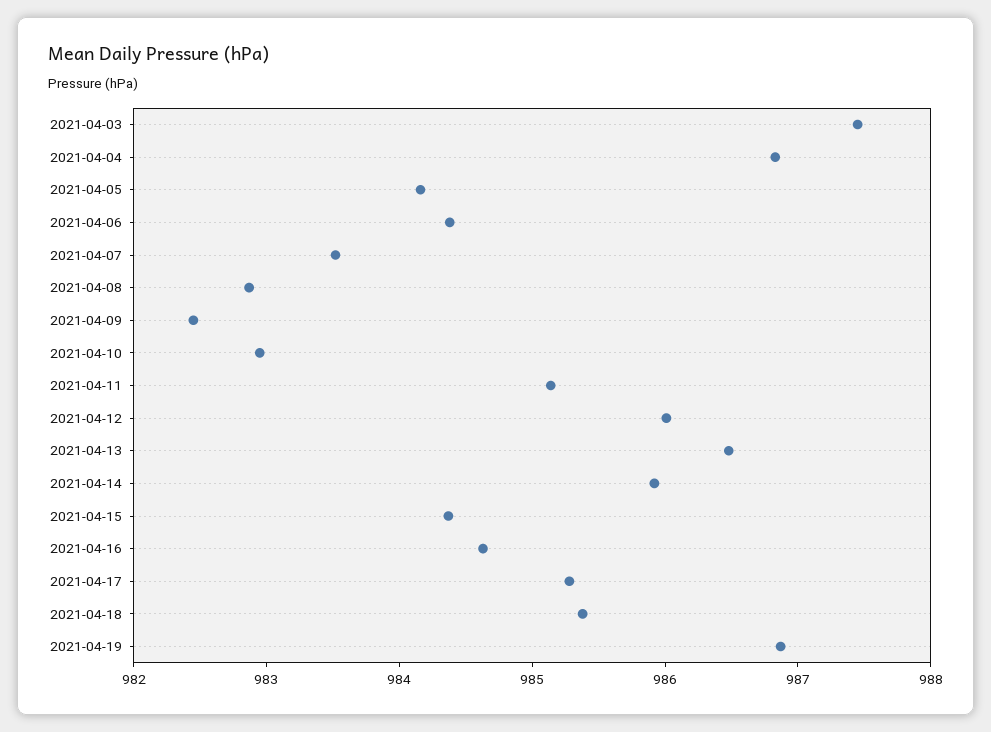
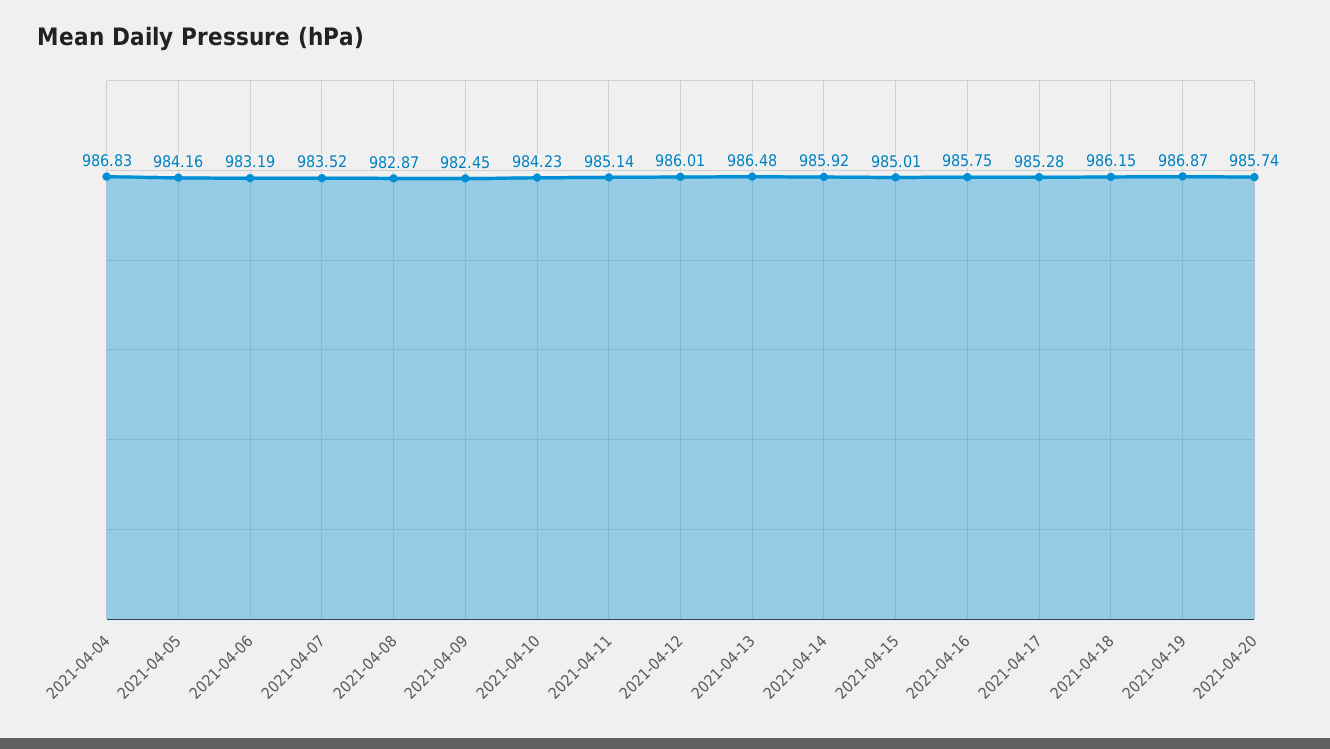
2021-04-03: 987.4 -> none
2021-04-06: 984.4 -> 983.19
2021-04-10: 983 -> 984.23
2021-04-15: 984.4 -> 985.01
2021-04-16: 984.6 -> 985.75
2021-04-18: 985.4 -> 986.15
2021-04-20: none -> 985.74

